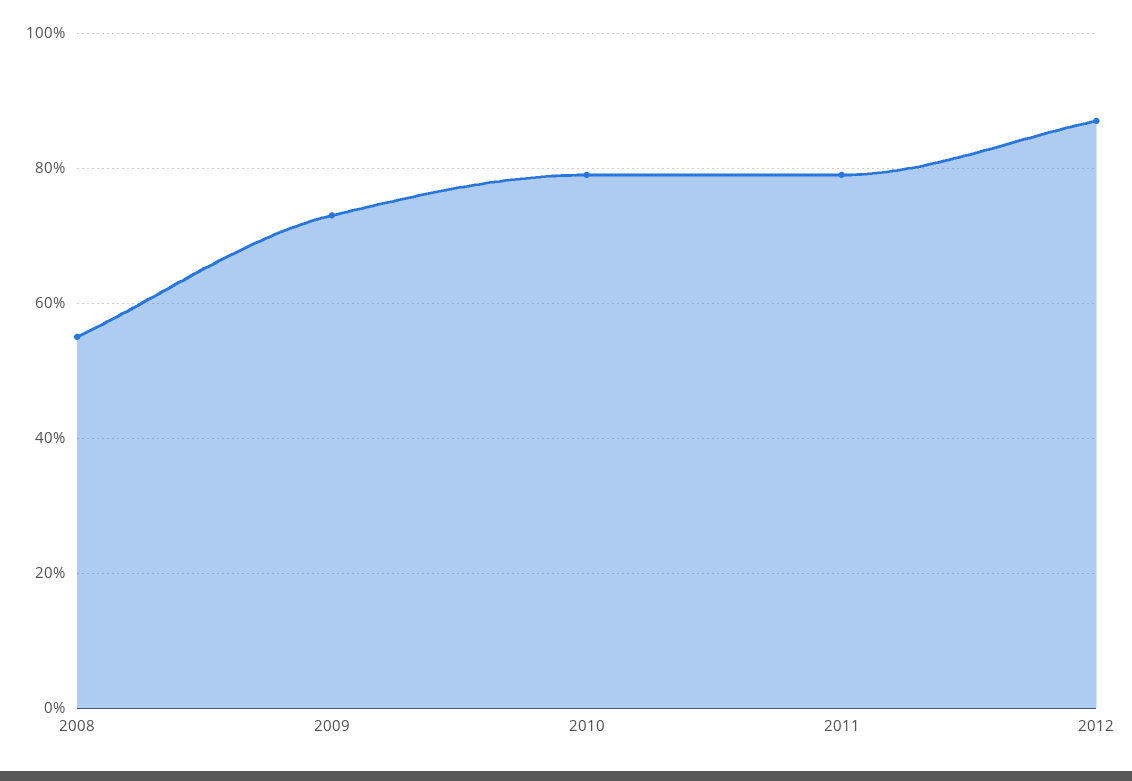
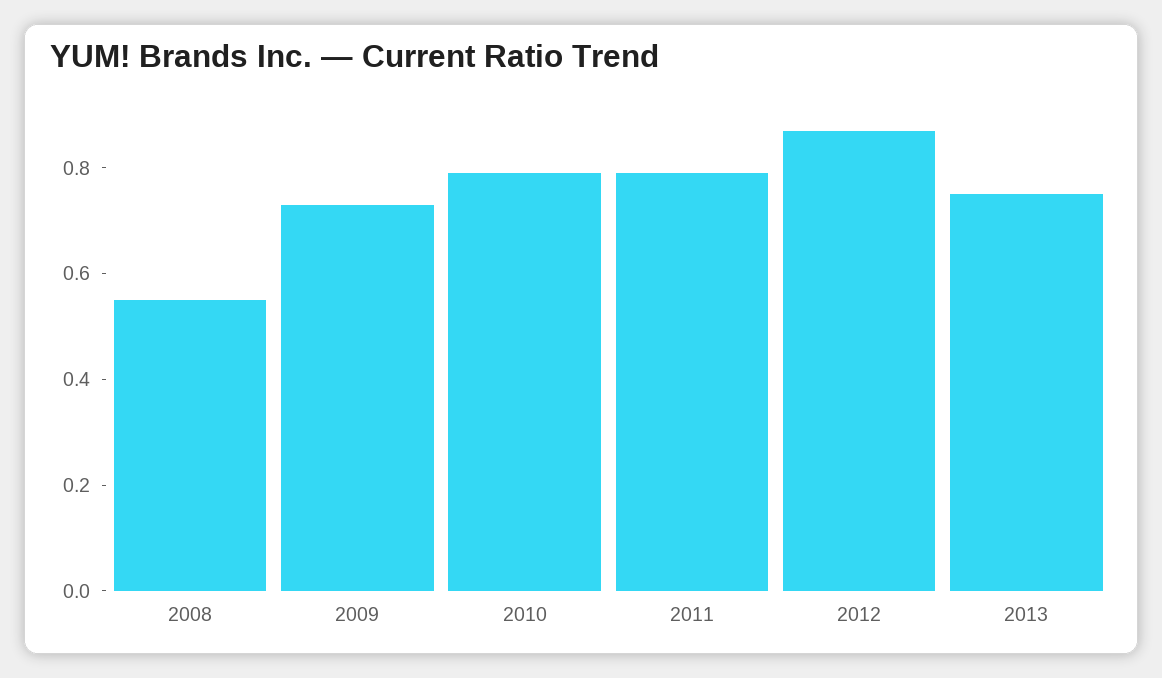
2013: none -> 0.75

